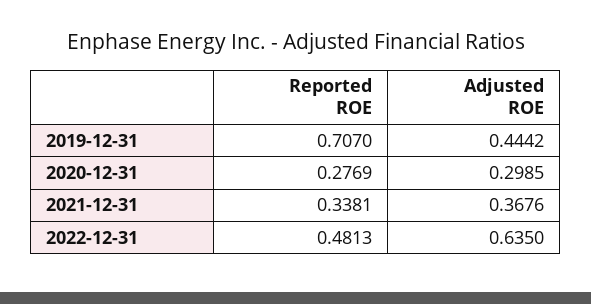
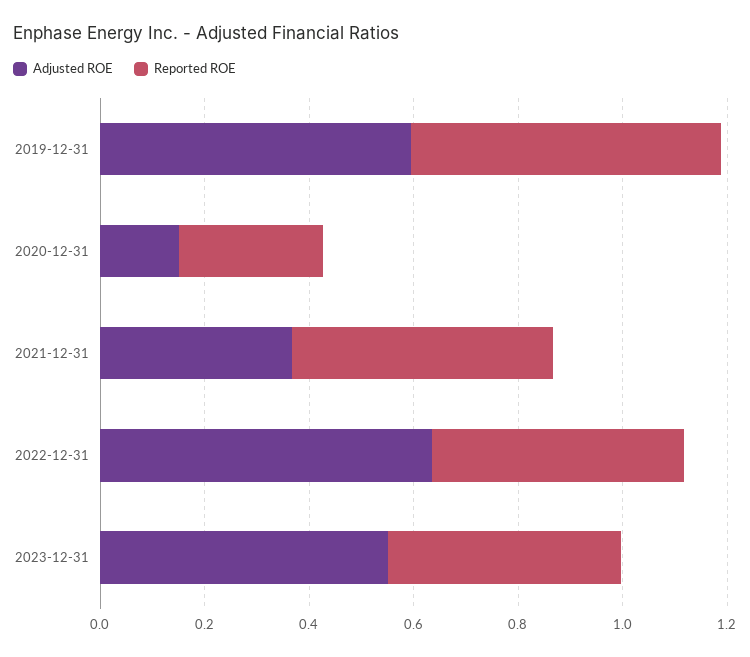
Reported ROE, 2019-12-31: 0.707 -> 0.6
Adjusted ROE, 2019-12-31: 0.4442 -> 0.6
Adjusted ROE, 2020-12-31: 0.2985 -> 0.15
Reported ROE, 2021-12-31: 0.3381 -> 0.5
Adjusted ROE, 2023-12-31: none -> 0.55
Reported ROE, 2023-12-31: none -> 0.45

